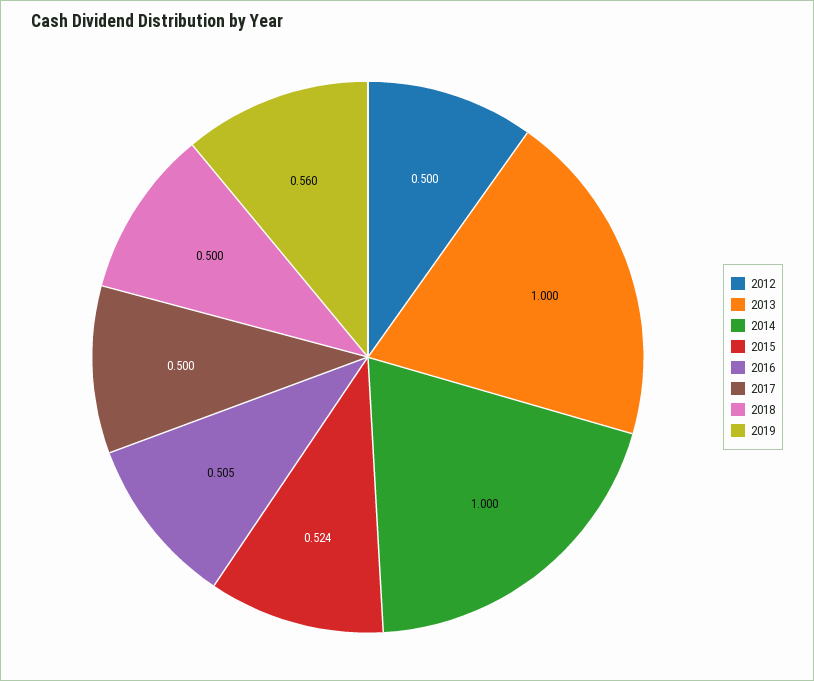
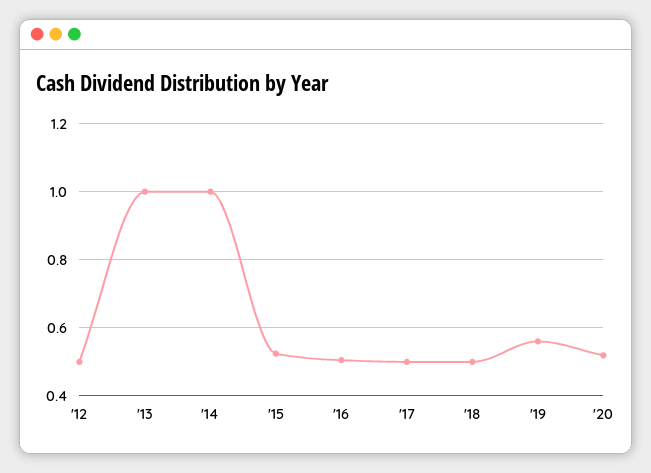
'20: none -> 0.52

